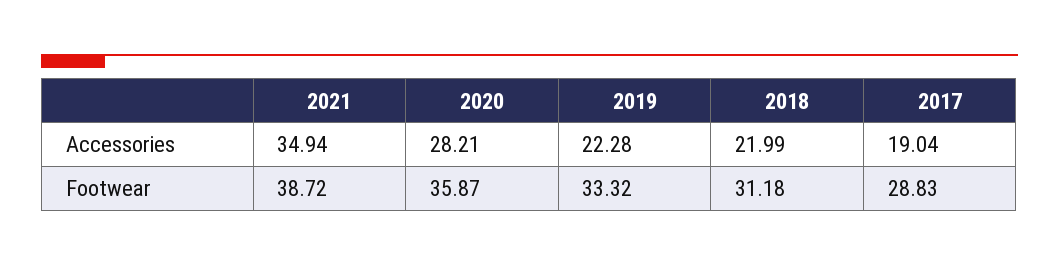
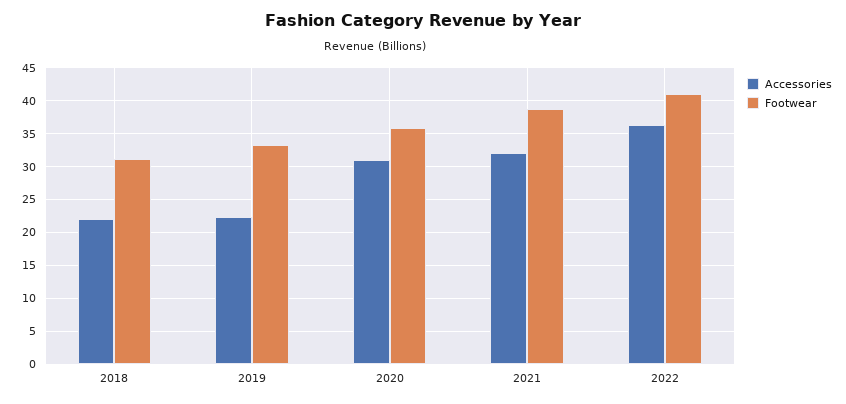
Accessories, 2021: 34.94 -> 32
Accessories, 2020: 28.21 -> 31
Accessories, 2017: 19.04 -> none
Footwear, 2017: 28.83 -> none
Accessories, 2022: none -> 36
Footwear, 2022: none -> 41

